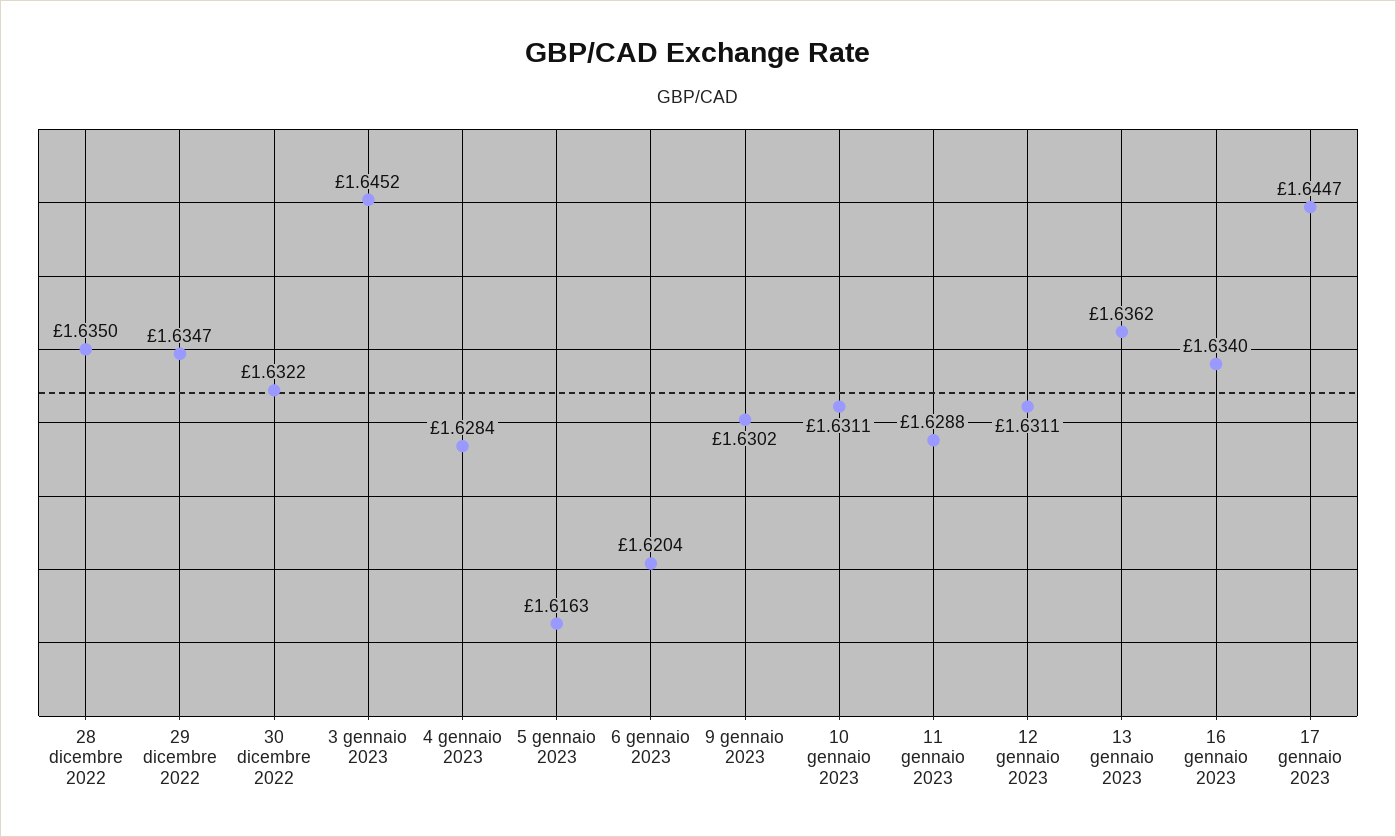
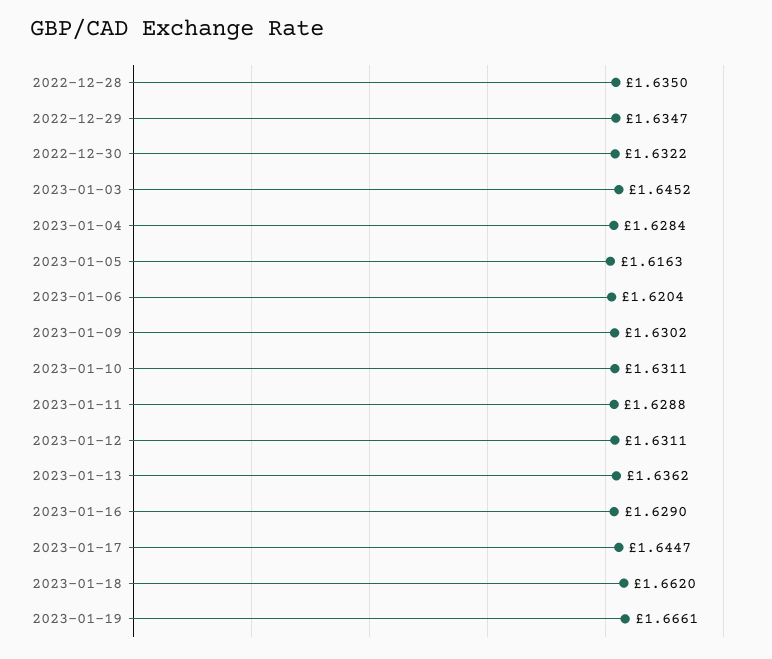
16 gennaio 2023: 1.634 -> 1.629
2023-01-18: none -> 1.662
2023-01-19: none -> 1.6661

